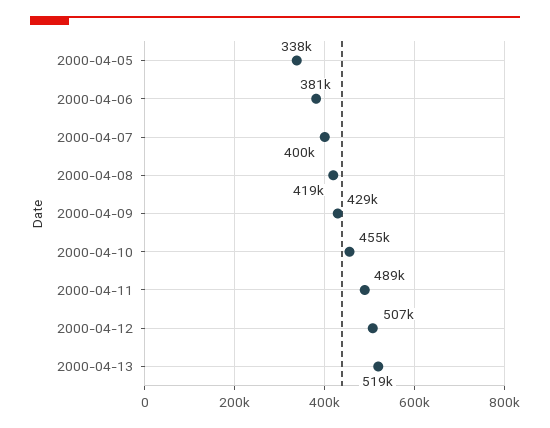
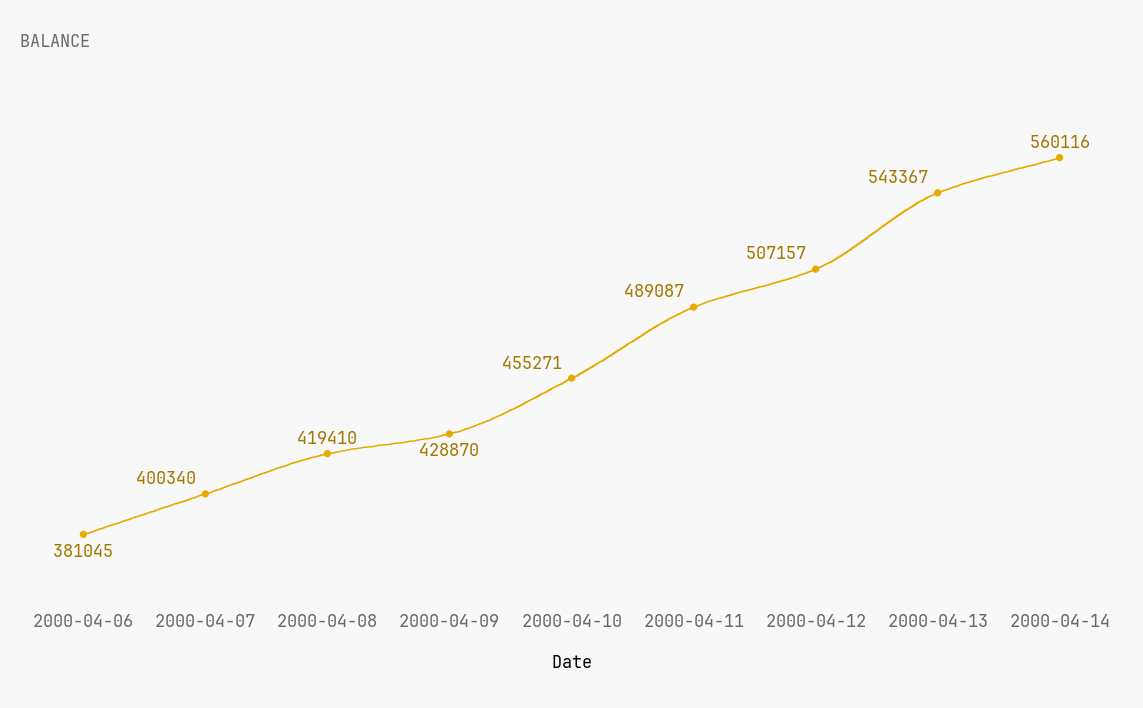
2000-04-05: 338000 -> none
2000-04-13: 519000 -> 543367
2000-04-14: none -> 560116

